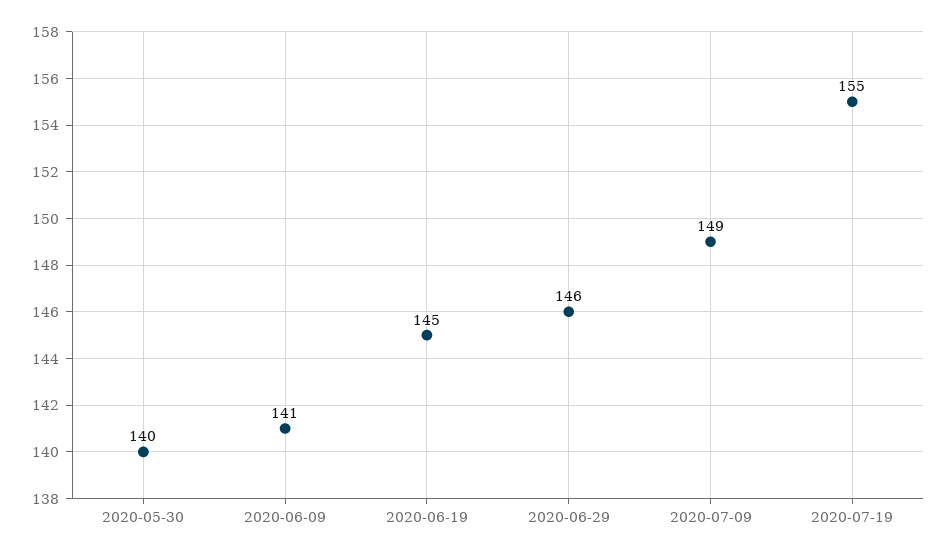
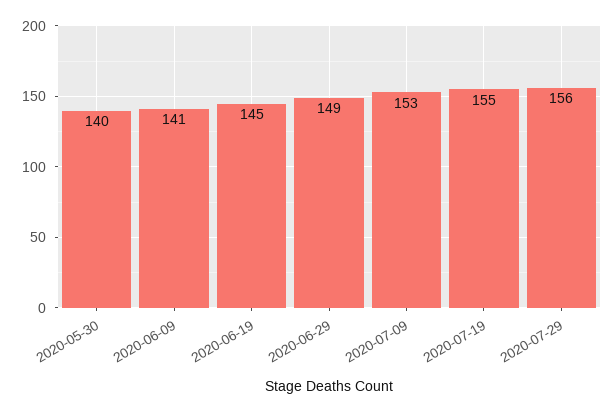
2020-06-29: 146 -> 149
2020-07-09: 149 -> 153
2020-07-29: none -> 156

